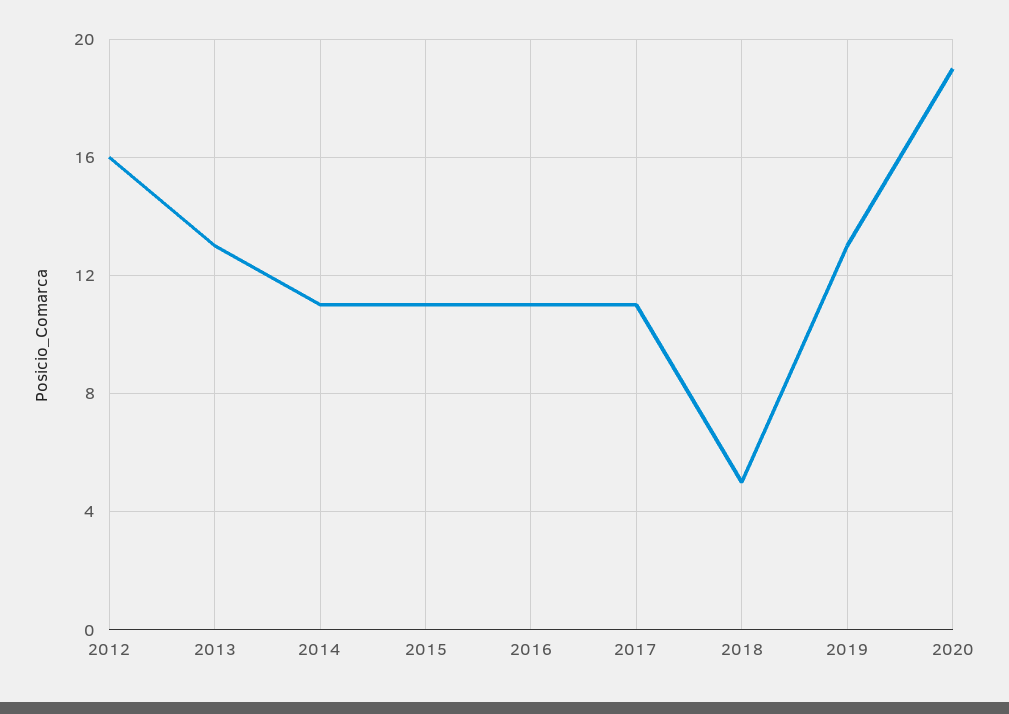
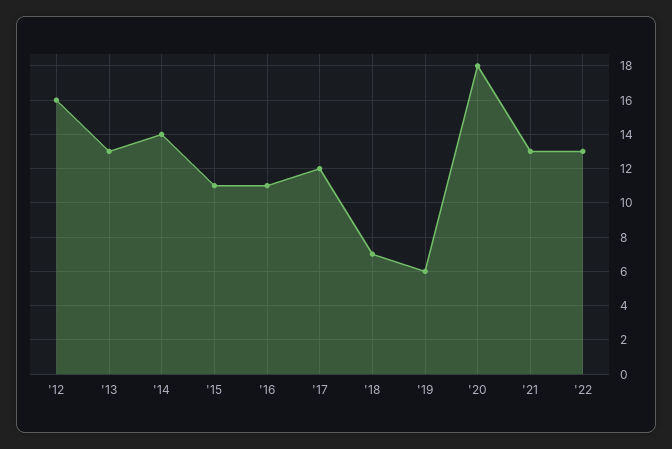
2014: 11 -> 14
2017: 11 -> 12
2018: 5 -> 7
2019: 13 -> 6
2020: 19 -> 18
'21: none -> 13
'22: none -> 13

